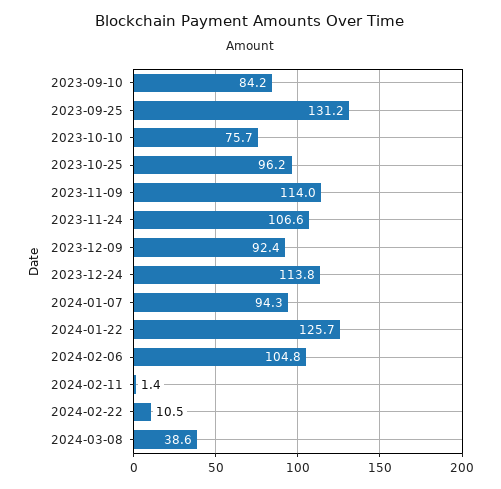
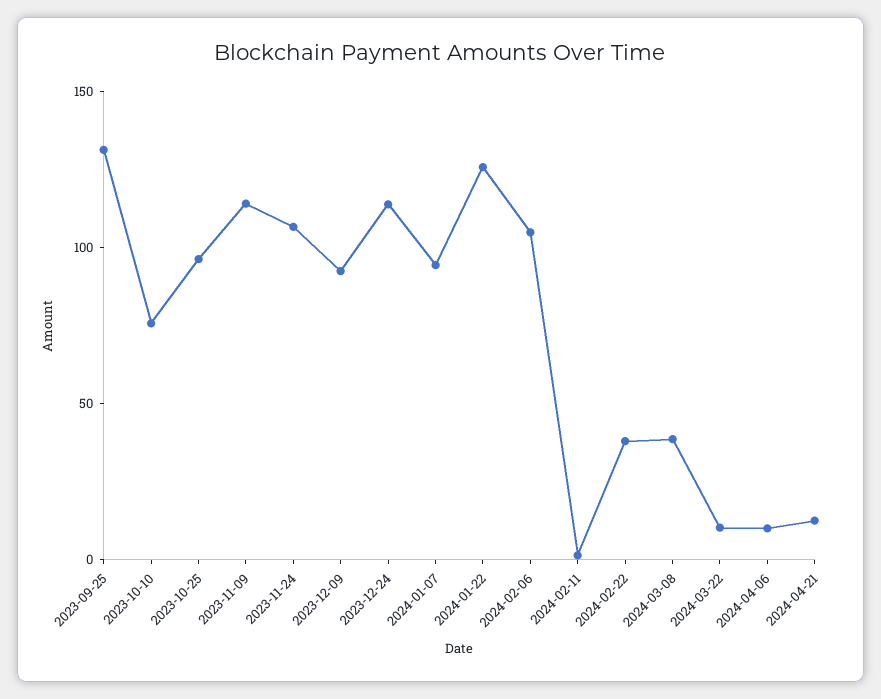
2023-09-10: 84.2 -> none
2024-02-22: 10.5 -> 40
2024-03-22: none -> 10
2024-04-06: none -> 10
2024-04-21: none -> 10

